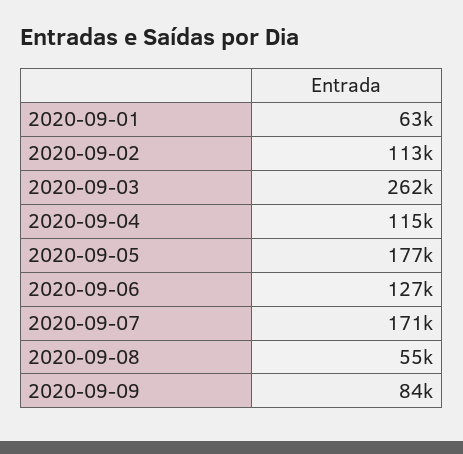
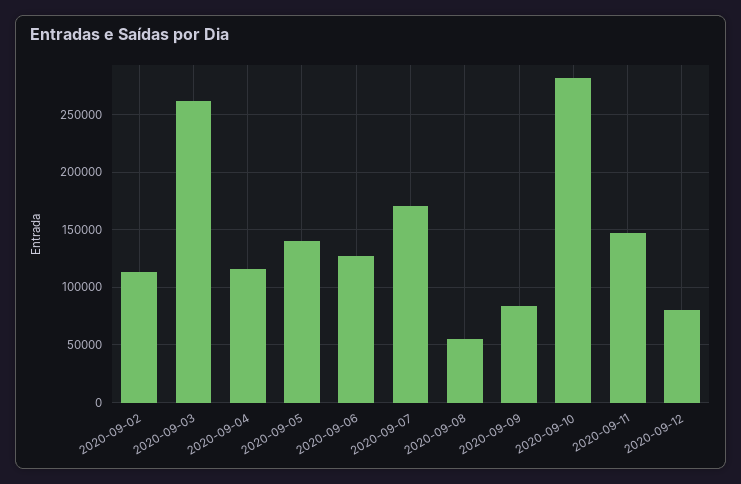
2020-09-01: 63000 -> none
2020-09-05: 177000 -> 140000
2020-09-10: none -> 280000
2020-09-11: none -> 150000
2020-09-12: none -> 80000

